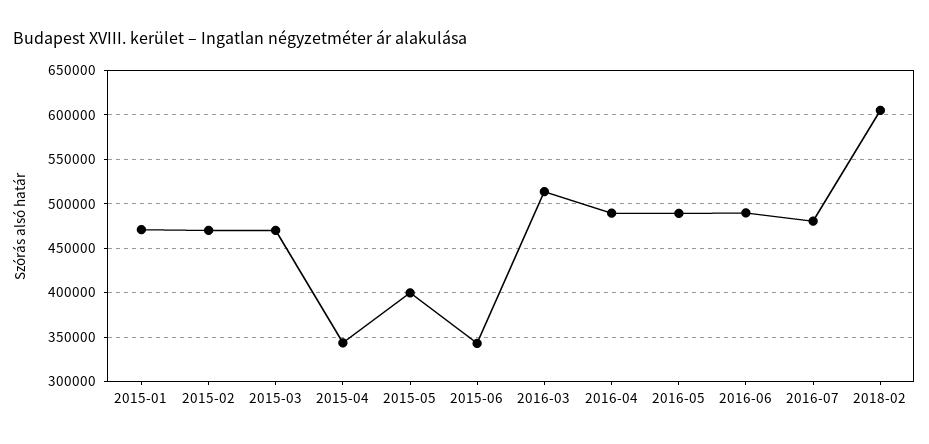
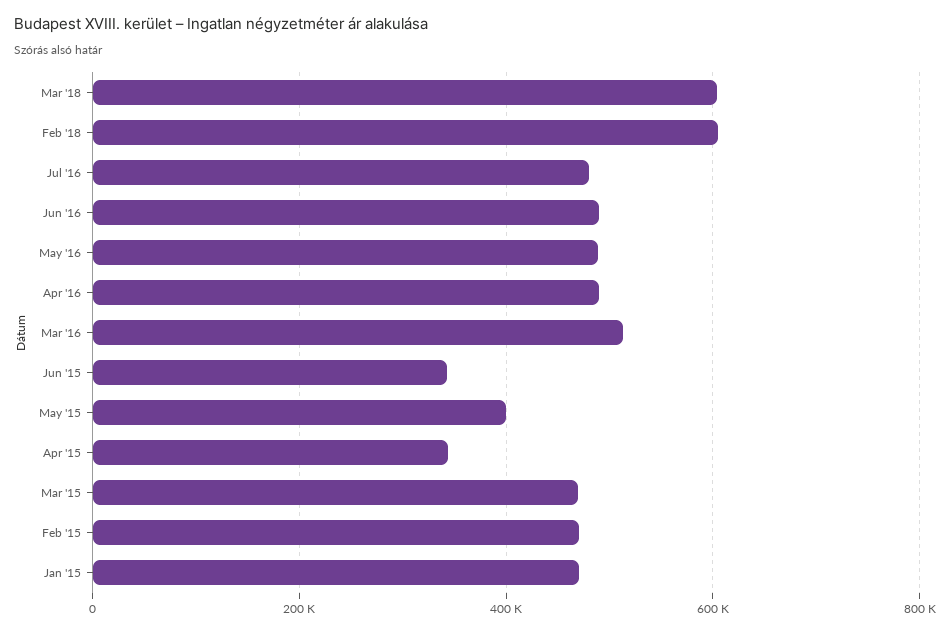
Mar '18: none -> 600000

